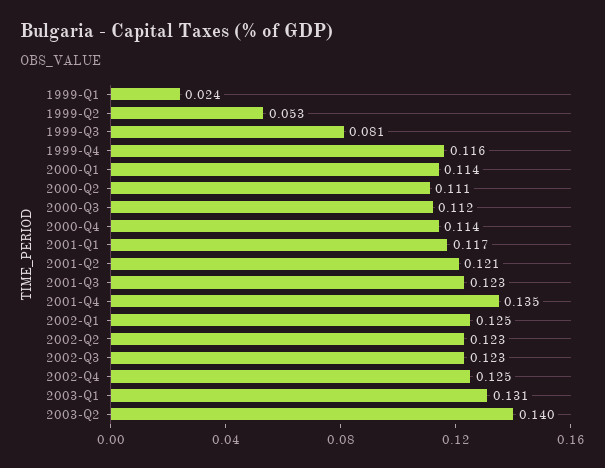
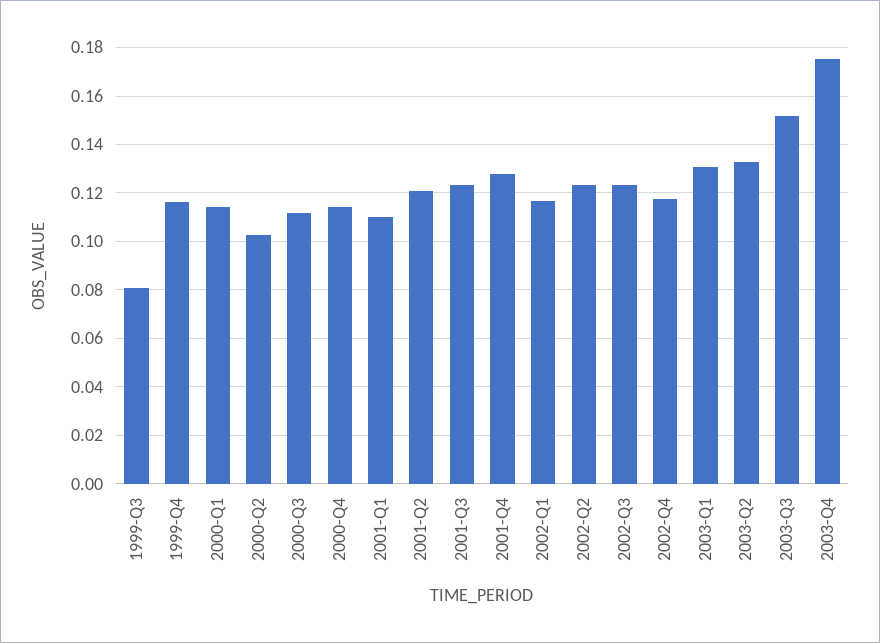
1999-Q1: 0.024 -> none
1999-Q2: 0.053 -> none
2000-Q2: 0.111 -> 0.1025
2001-Q1: 0.117 -> 0.11
2001-Q4: 0.135 -> 0.1275
2002-Q1: 0.125 -> 0.1175
2002-Q4: 0.125 -> 0.1175
2003-Q2: 0.14 -> 0.1325
2003-Q3: none -> 0.1525
2003-Q4: none -> 0.175

